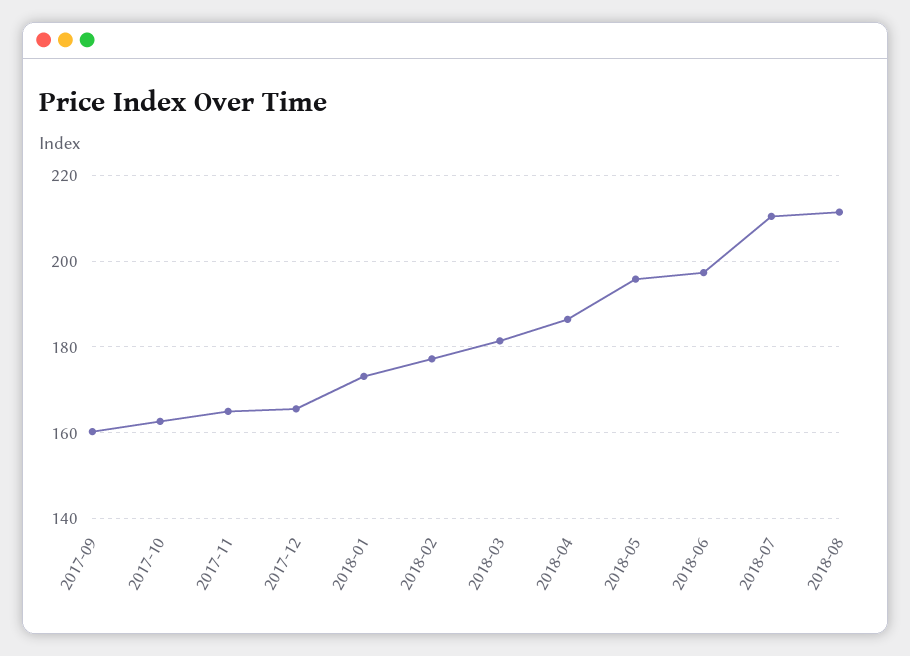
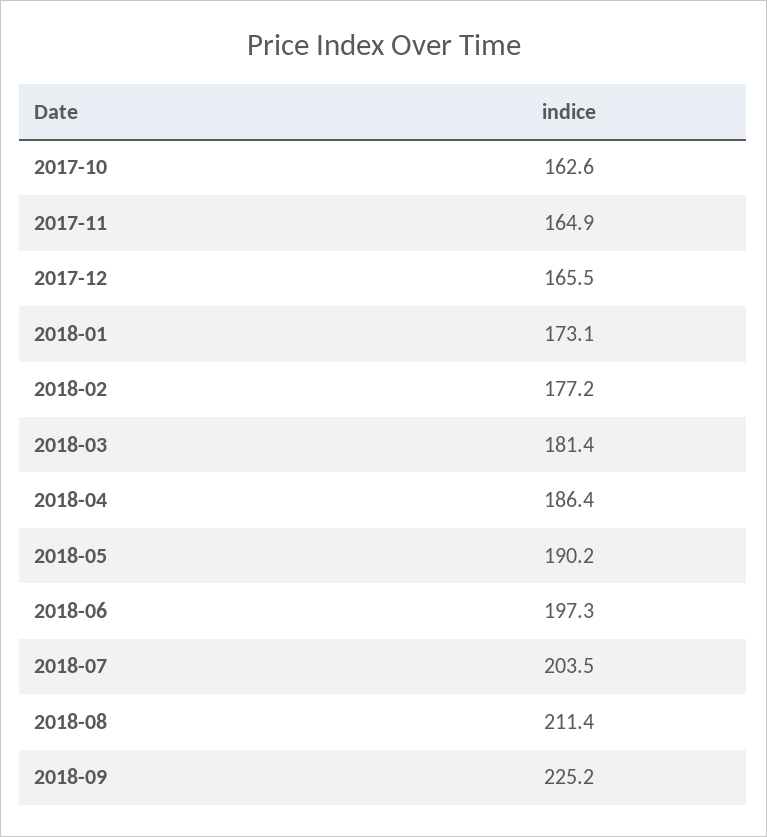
2017-09: 160 -> none
2018-05: 196 -> 190.2
2018-07: 210 -> 203.5
2018-09: none -> 225.2

